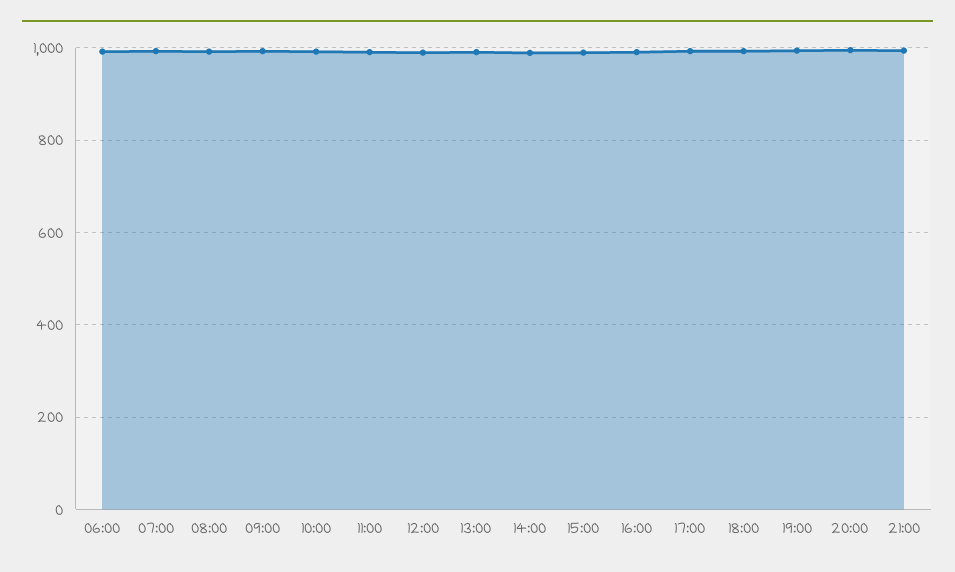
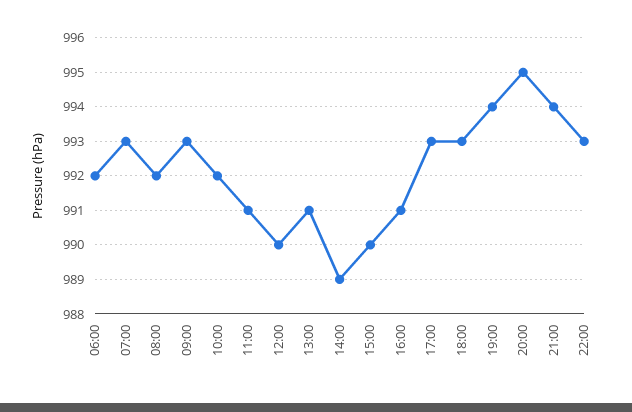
22:00: none -> 993

